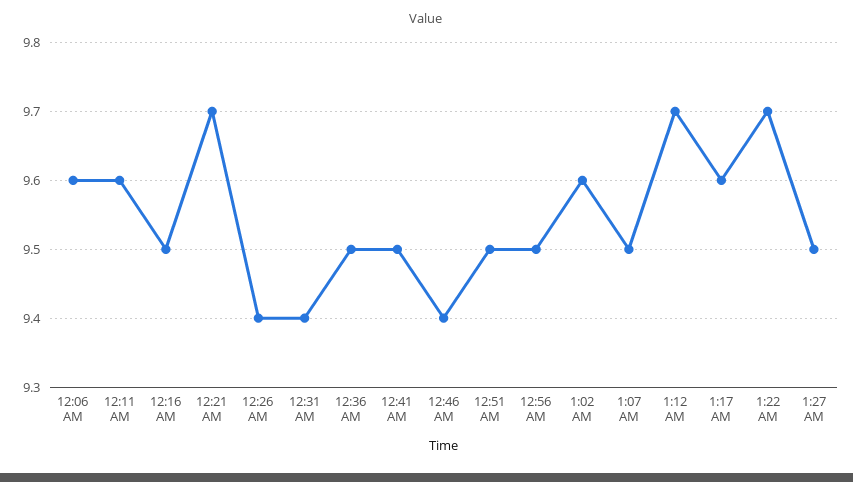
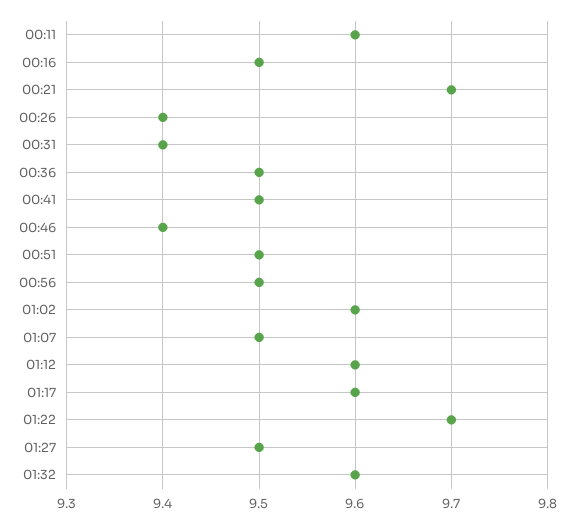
12:06 AM: 9.6 -> none
1:12 AM: 9.7 -> 9.6
01:32: none -> 9.6

